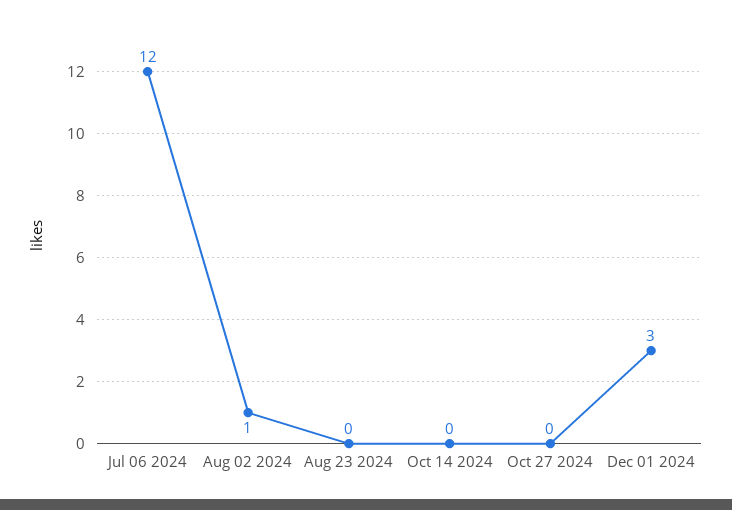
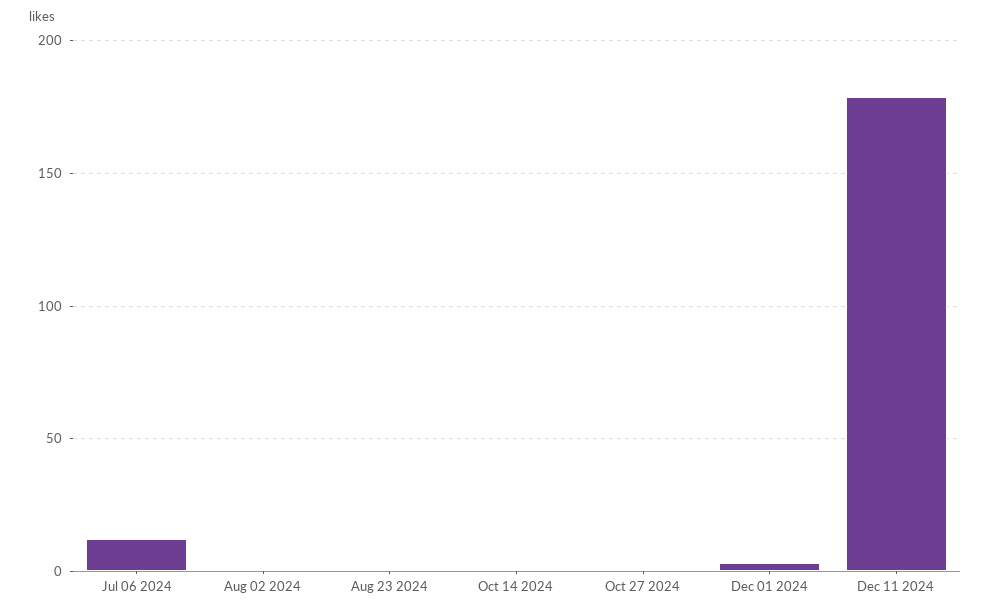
Dec 11 2024: none -> 180

